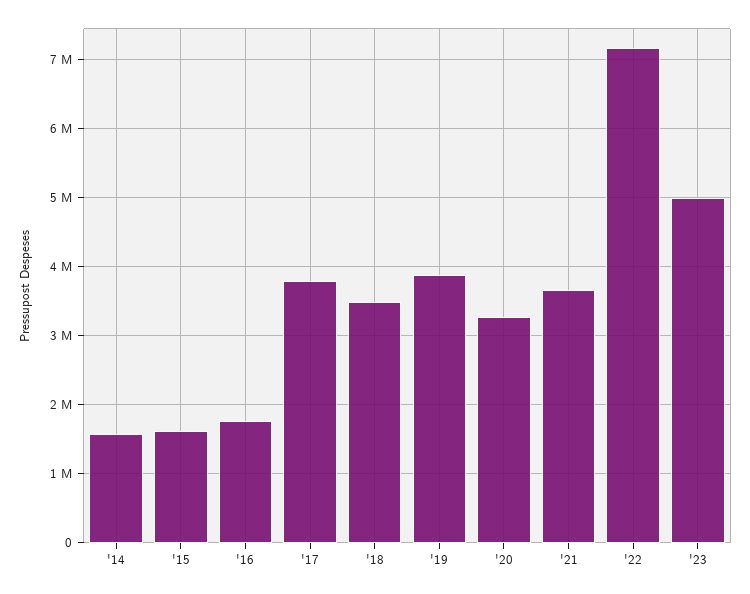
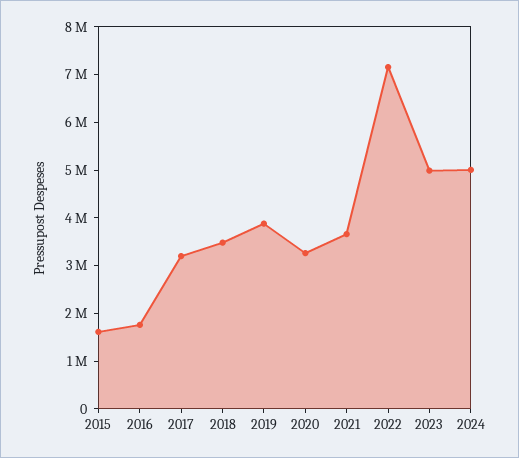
'14: 1600000 -> none
'17: 3800000 -> 3200000
2024: none -> 5000000

